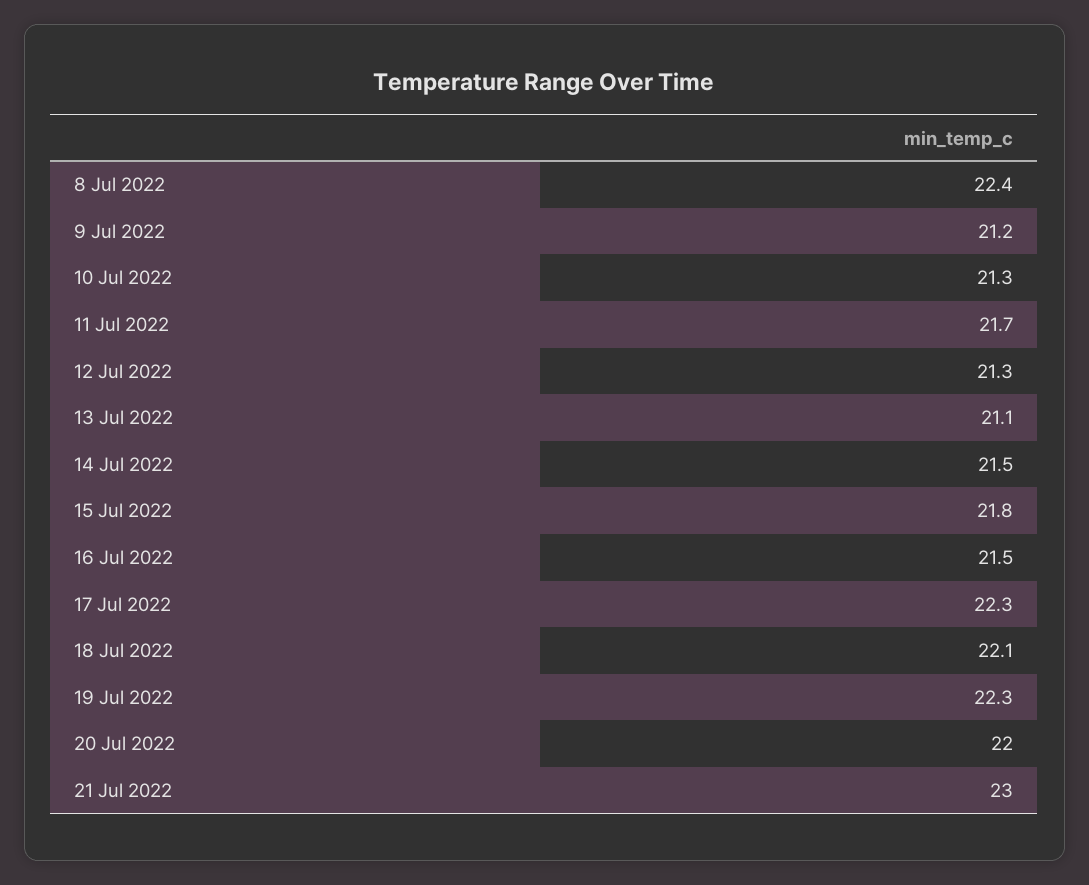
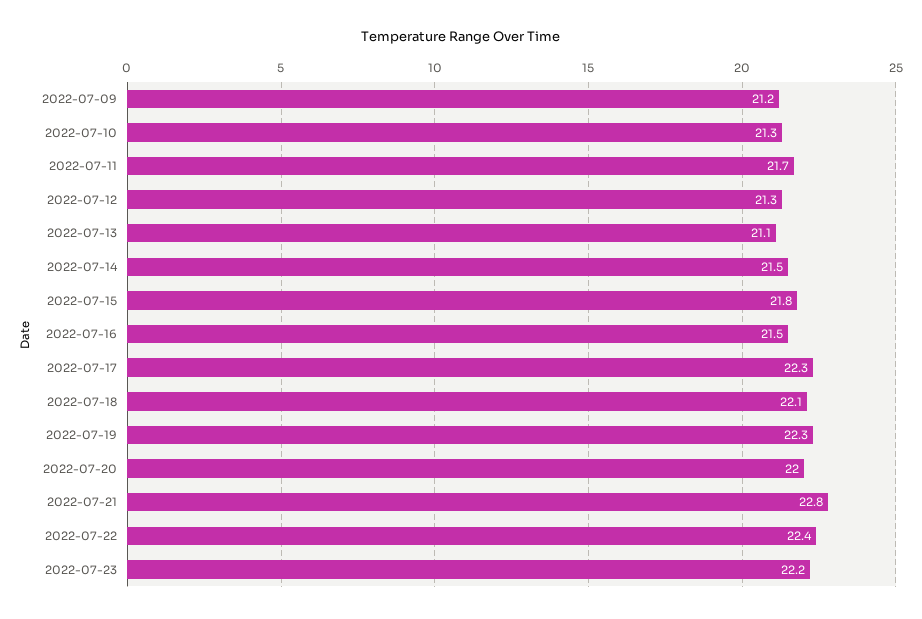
8 Jul 2022: 22.4 -> none
21 Jul 2022: 23 -> 22.8
2022-07-22: none -> 22.4
2022-07-23: none -> 22.2

